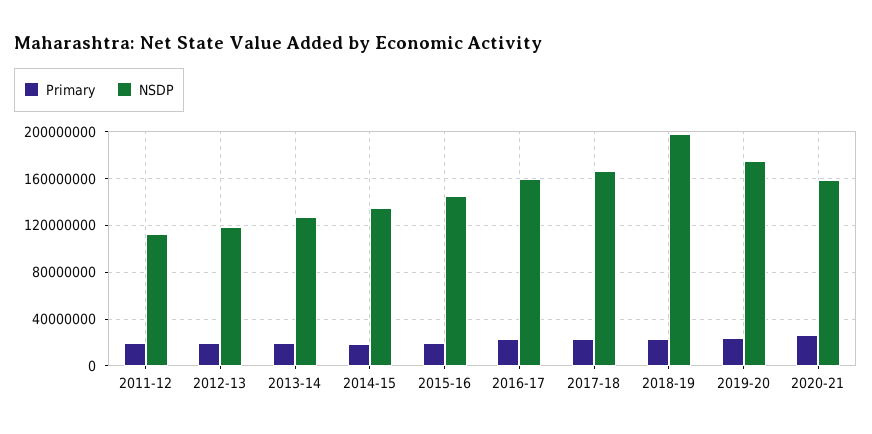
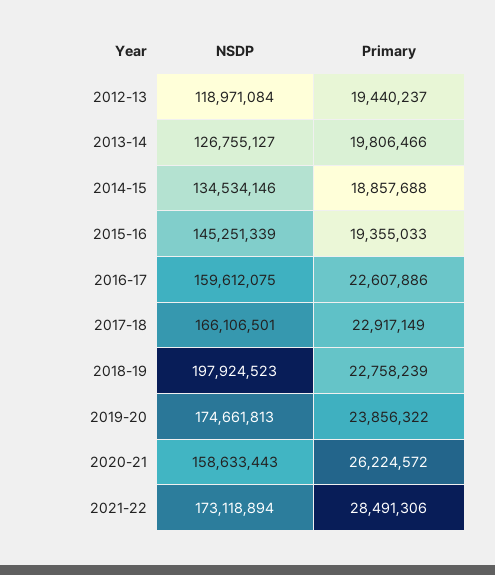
Primary, 2011-12: 20000000 -> none
NSDP, 2011-12: 110000000 -> none
NSDP, 2021-22: none -> 173118894
Primary, 2021-22: none -> 28491306

